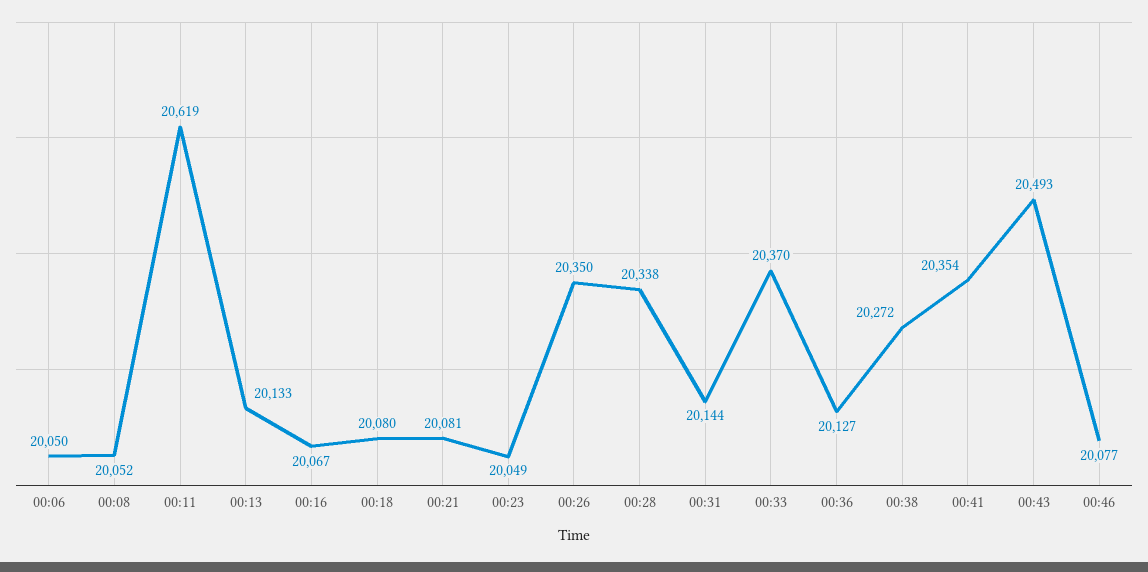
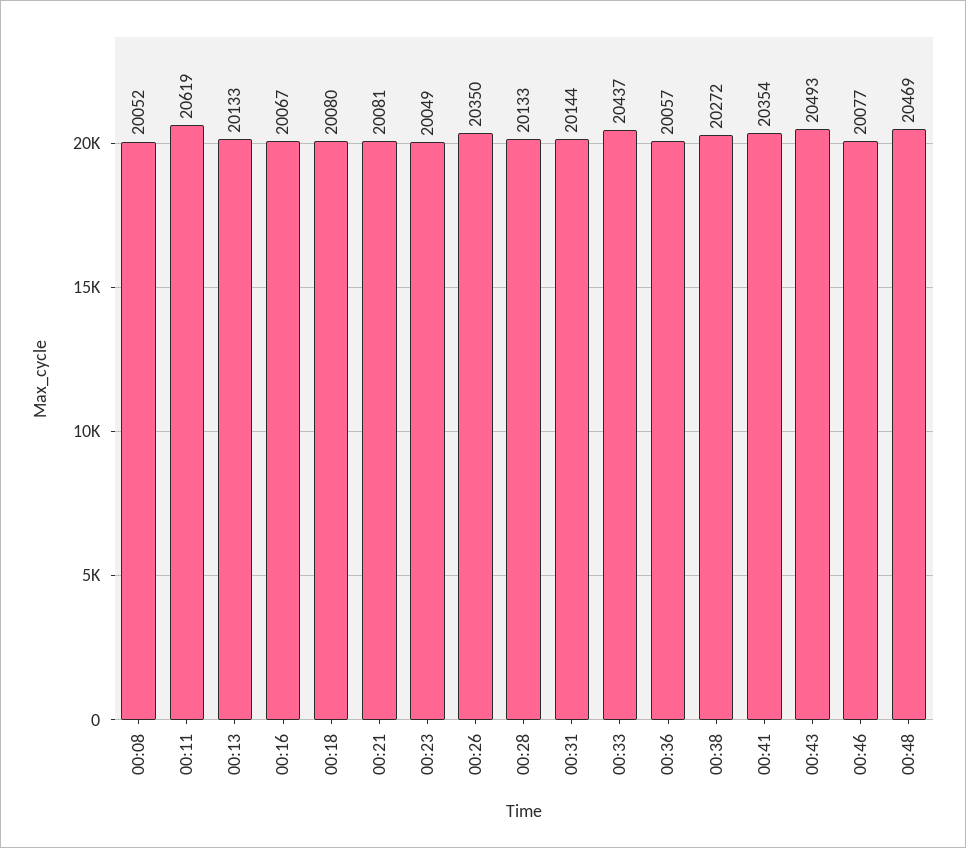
00:06: 20050 -> none
00:28: 20338 -> 20133
00:33: 20370 -> 20437
00:36: 20127 -> 20057
00:48: none -> 20469

